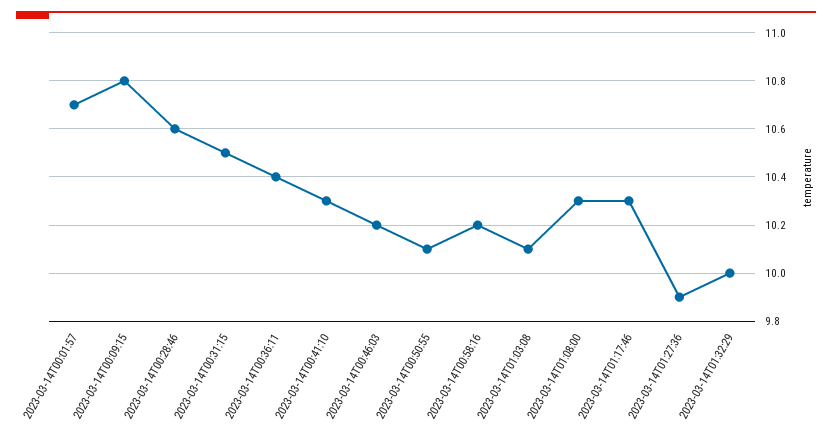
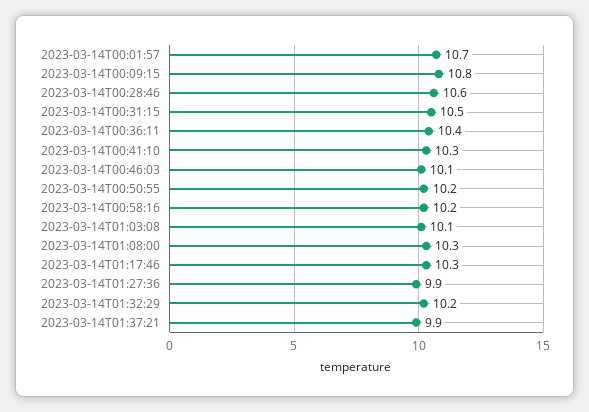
2023-03-14T00:46:03: 10.2 -> 10.1
2023-03-14T00:50:55: 10.1 -> 10.2
2023-03-14T01:32:29: 10 -> 10.2
2023-03-14T01:37:21: none -> 9.9

